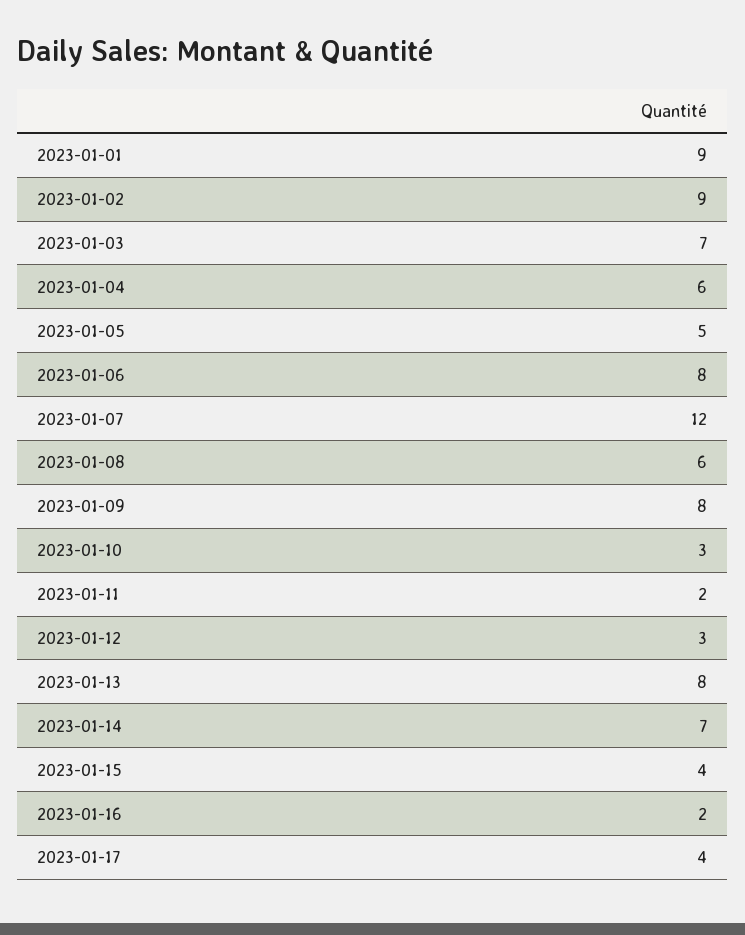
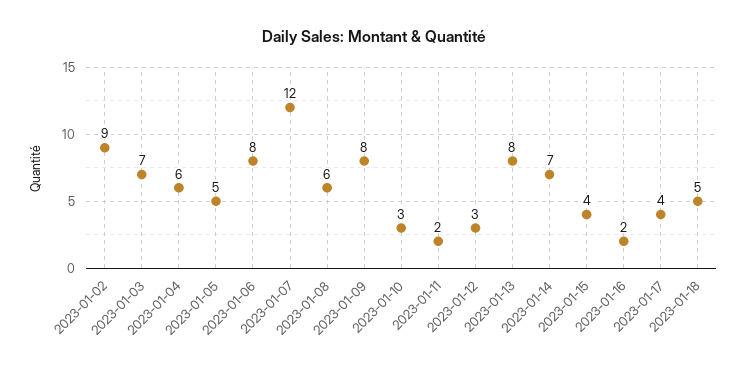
2023-01-01: 9 -> none
2023-01-18: none -> 5

